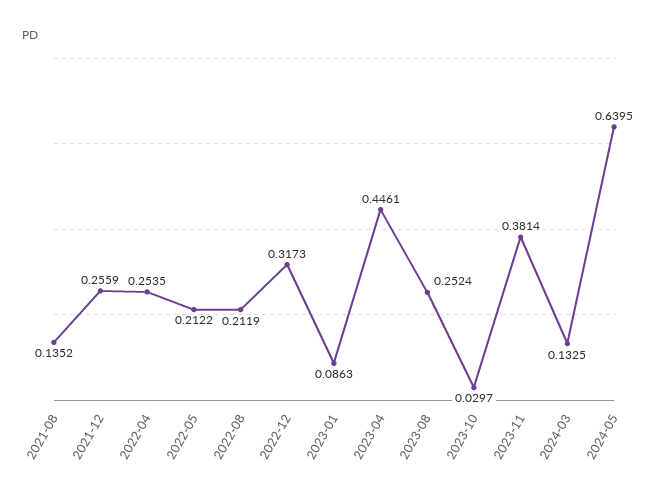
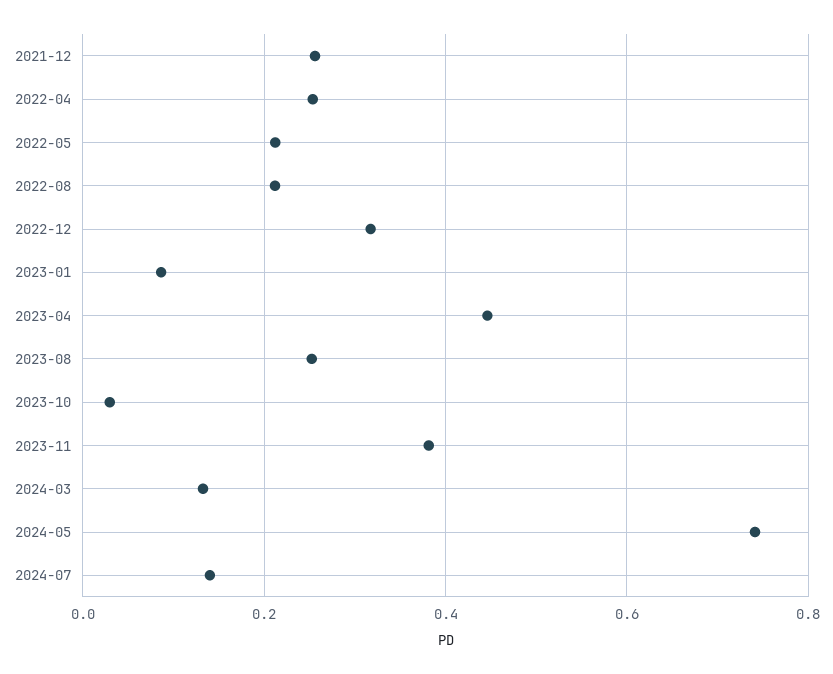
2021-08: 0.1352 -> none
2024-05: 0.6395 -> 0.74
2024-07: none -> 0.14

